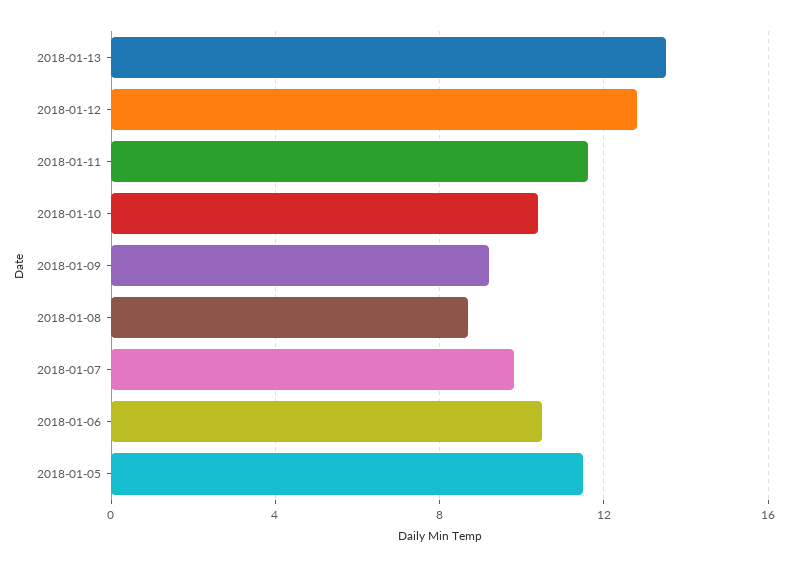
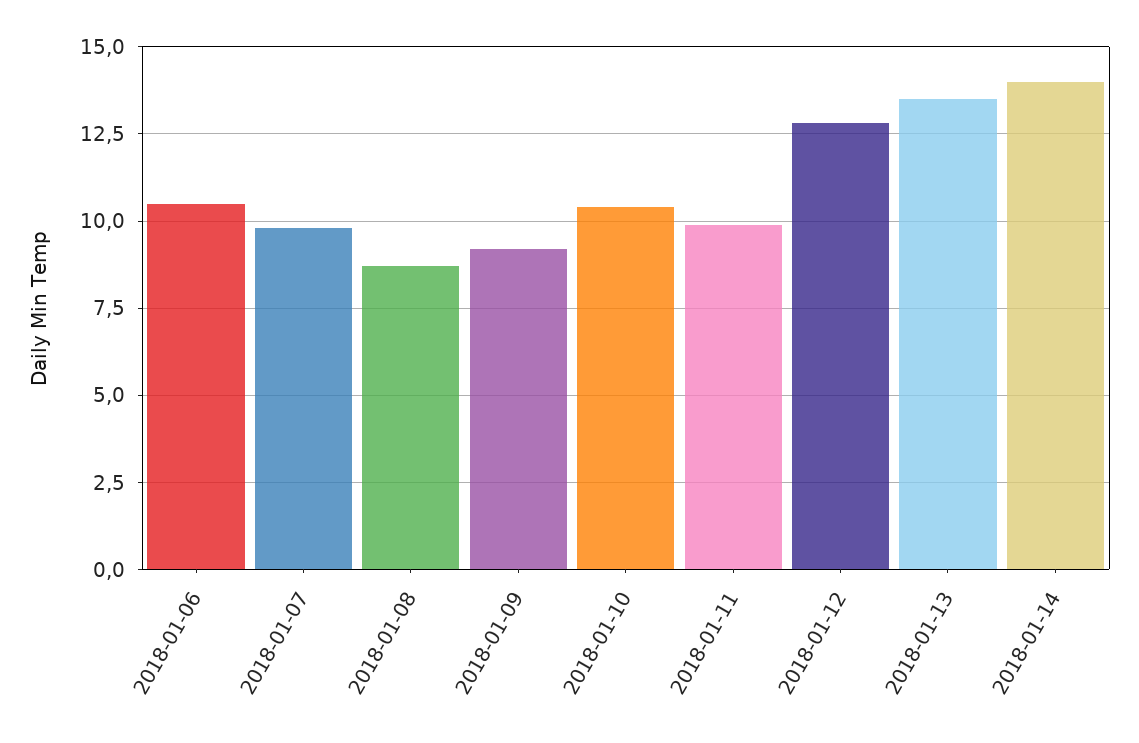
2018-01-11: 11.5 -> 10
2018-01-05: 11.5 -> none
2018-01-14: none -> 14

